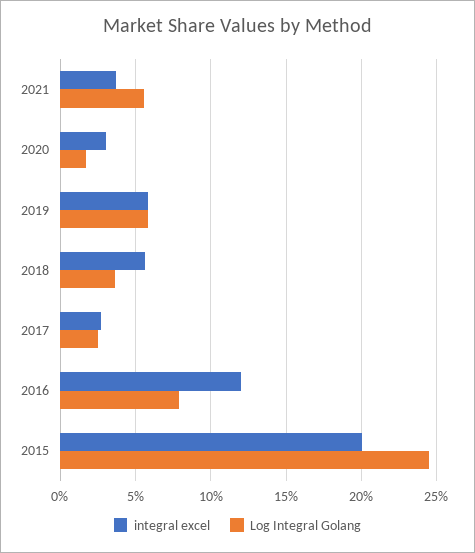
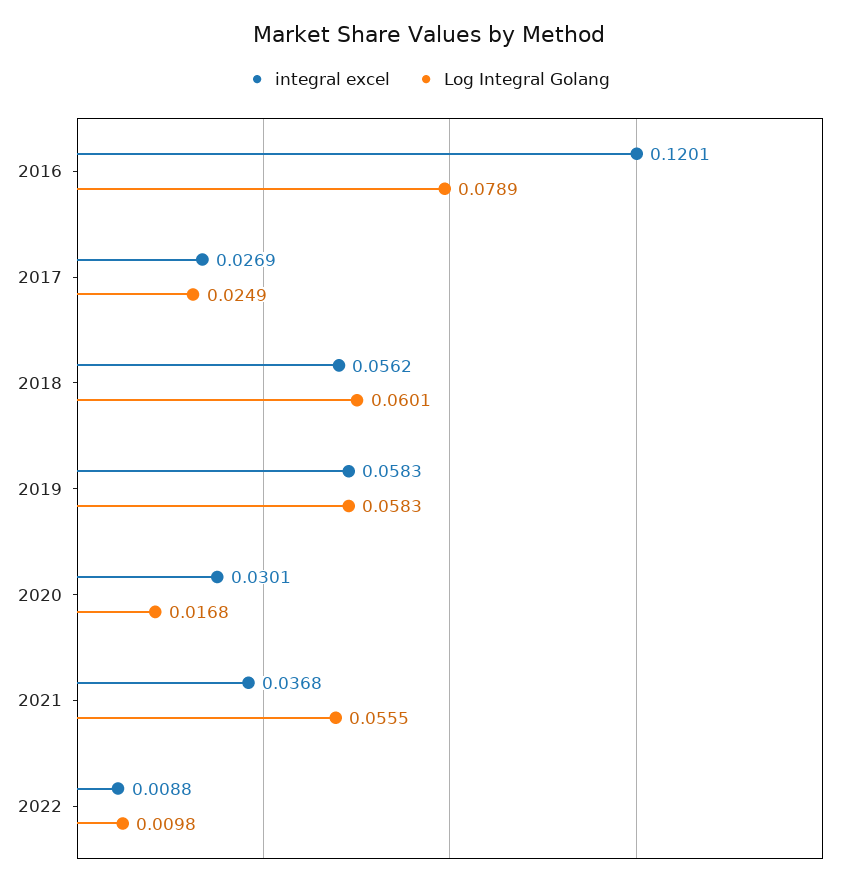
Log Integral Golang, 2018: 0.035 -> 0.0601
integral excel, 2015: 0.2 -> none
Log Integral Golang, 2015: 0.245 -> none
integral excel, 2022: none -> 0.0088
Log Integral Golang, 2022: none -> 0.0098

